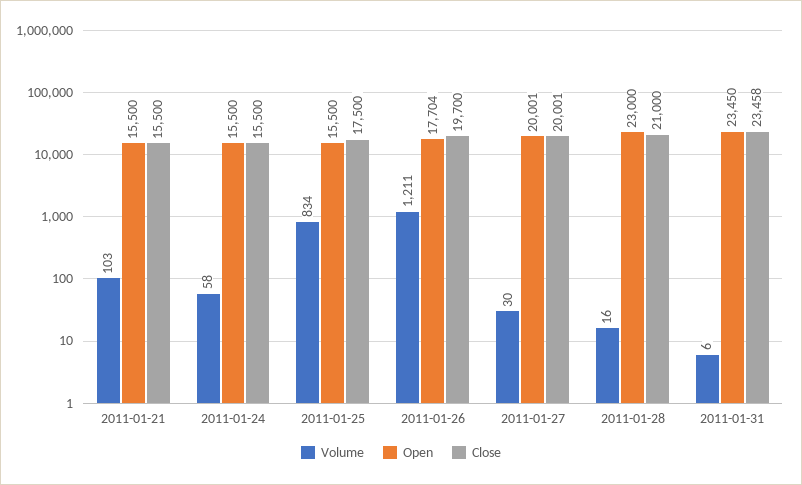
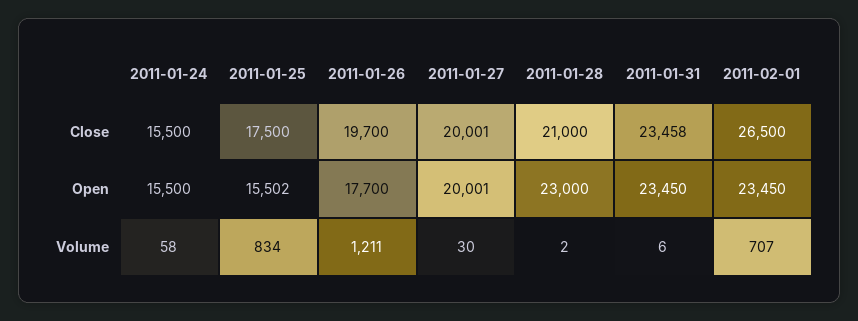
Volume, 2011-01-21: 103 -> none
Open, 2011-01-21: 15500 -> none
Close, 2011-01-21: 15500 -> none
Open, 2011-01-25: 15500 -> 15502
Open, 2011-01-26: 17704 -> 17700
Volume, 2011-01-28: 16 -> 2
Close, 2011-02-01: none -> 26500
Open, 2011-02-01: none -> 23450
Volume, 2011-02-01: none -> 707

